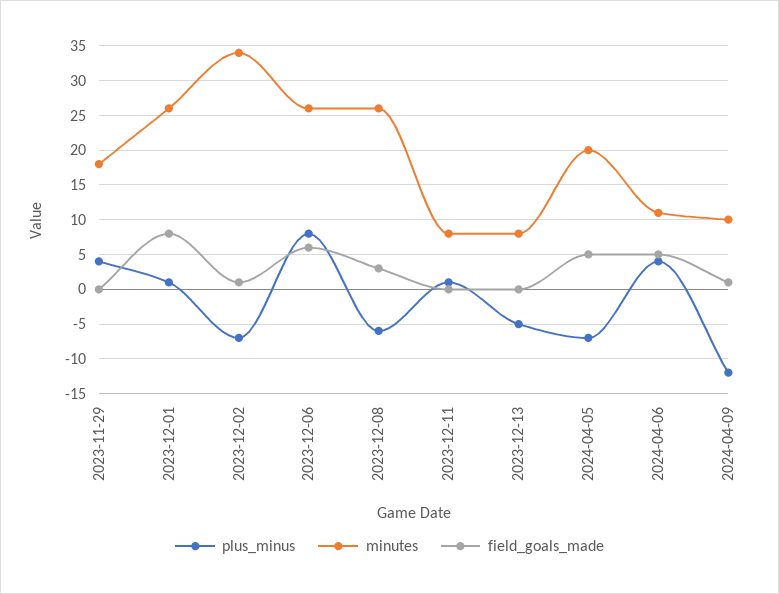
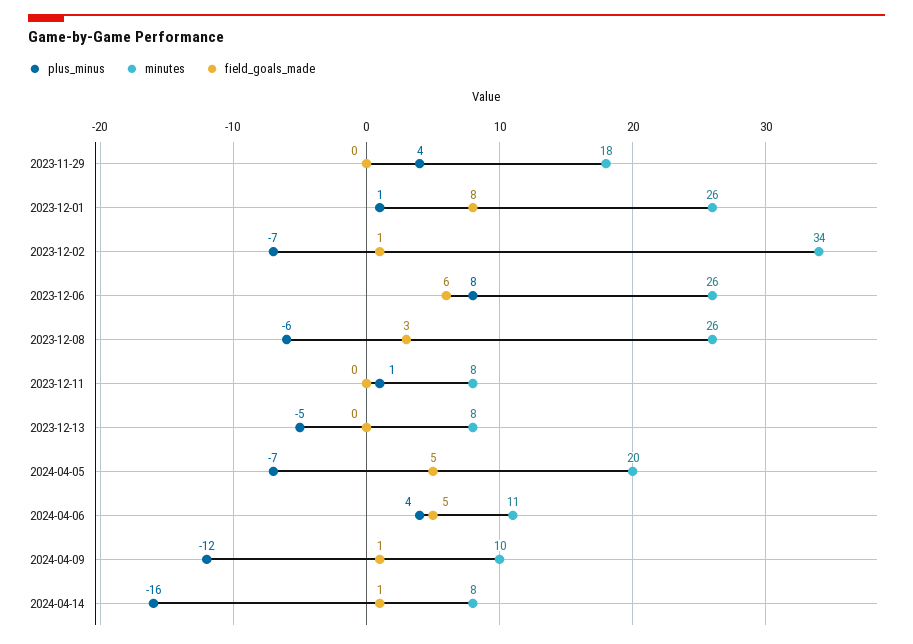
plus_minus, 2024-04-14: none -> -16
minutes, 2024-04-14: none -> 8
field_goals_made, 2024-04-14: none -> 1

